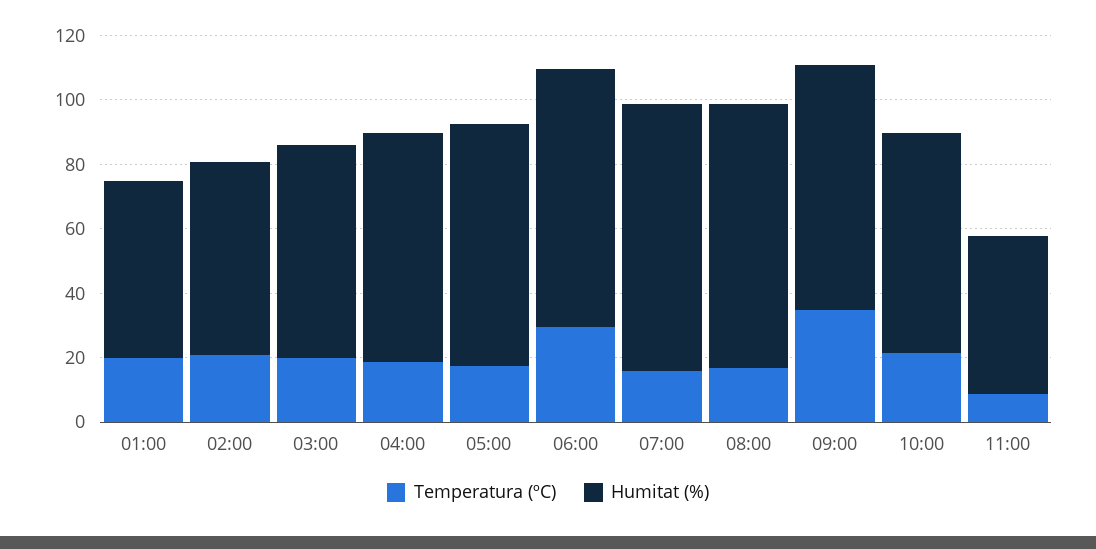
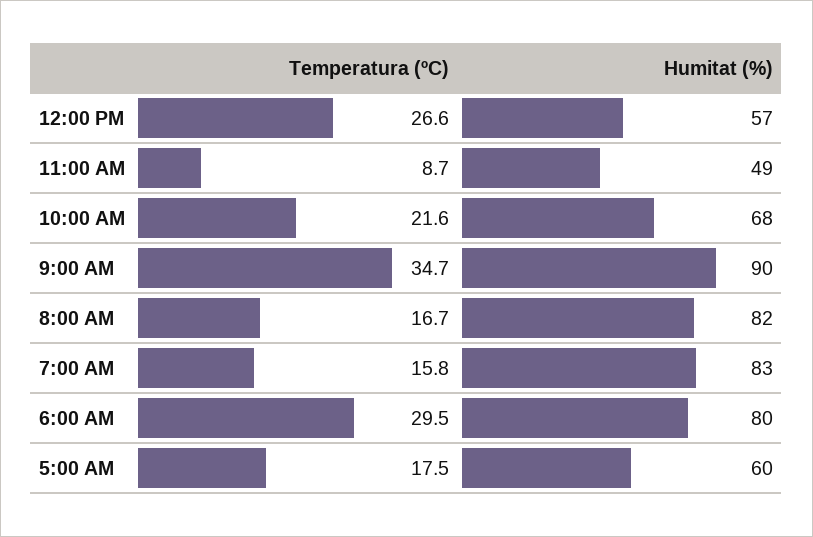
Temperatura (ºC), 01:00: 20 -> none
Humitat (%), 01:00: 55 -> none
Temperatura (ºC), 02:00: 20 -> none
Humitat (%), 02:00: 60 -> none
Temperatura (ºC), 03:00: 20 -> none
Humitat (%), 03:00: 65 -> none
Temperatura (ºC), 04:00: 20 -> none
Humitat (%), 04:00: 70 -> none
Humitat (%), 05:00: 75 -> 60
Humitat (%), 09:00: 75 -> 90
Temperatura (ºC), 12:00 PM: none -> 26.6
Humitat (%), 12:00 PM: none -> 57

